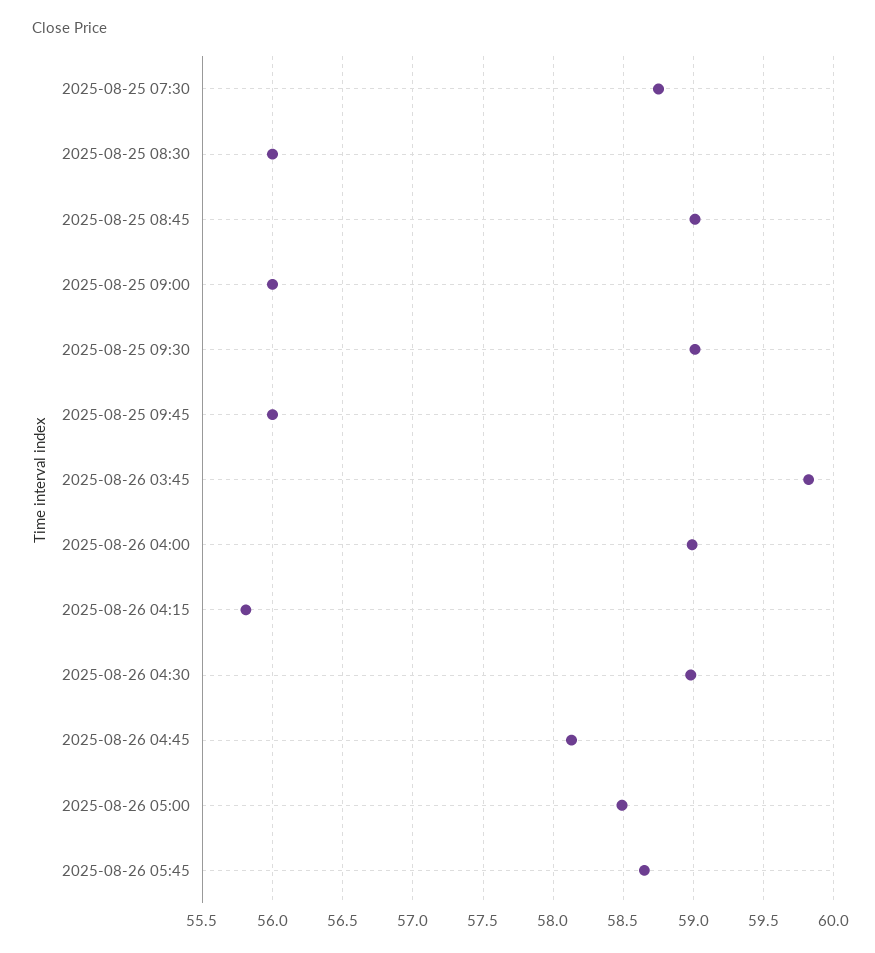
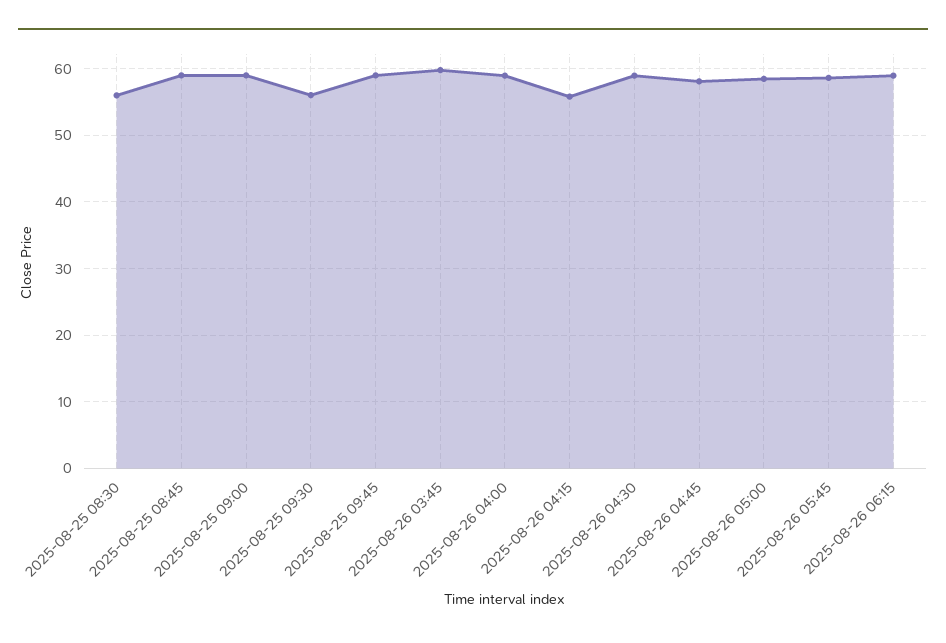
2025-08-25 07:30: 58.75 -> none
2025-08-25 09:00: 56 -> 59
2025-08-25 09:30: 59 -> 56
2025-08-25 09:45: 56 -> 59
2025-08-26 06:15: none -> 59

